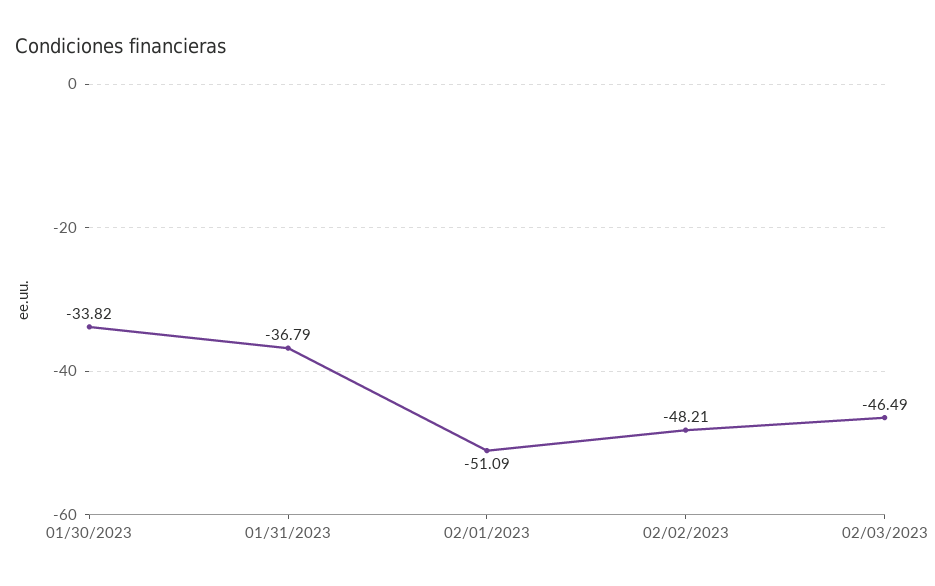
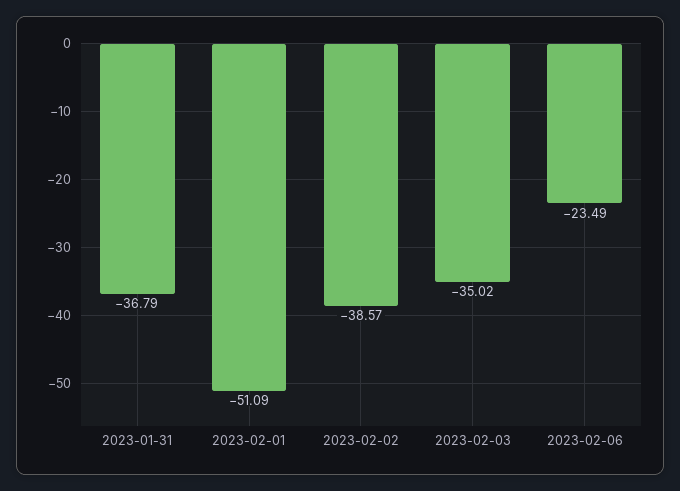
01/30/2023: -33.82 -> none
02/02/2023: -48.21 -> -38.57
02/03/2023: -46.49 -> -35.02
2023-02-06: none -> -23.49

